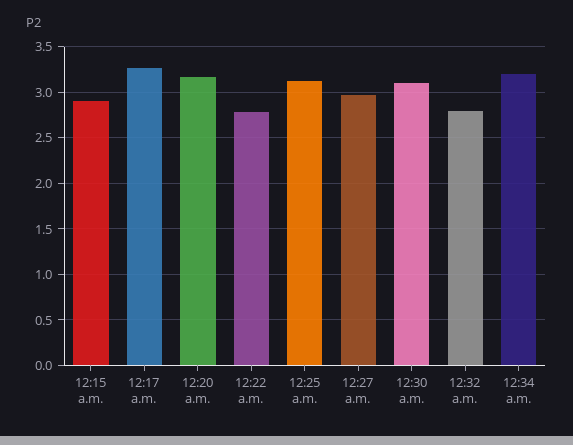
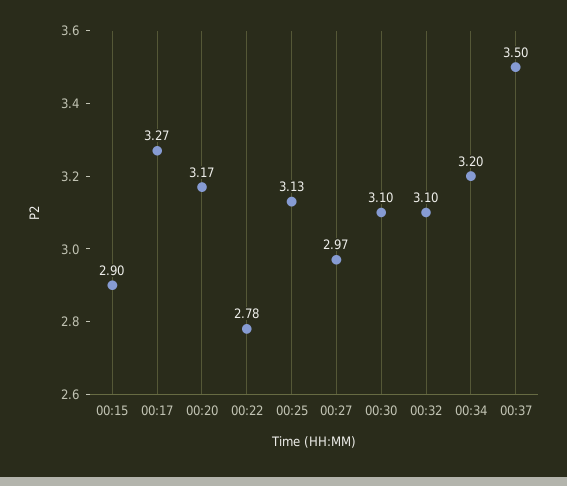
12:32 a.m.: 2.8 -> 3.1
00:37: none -> 3.5

